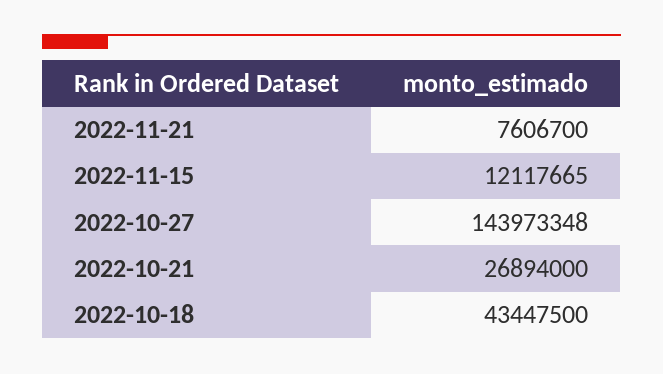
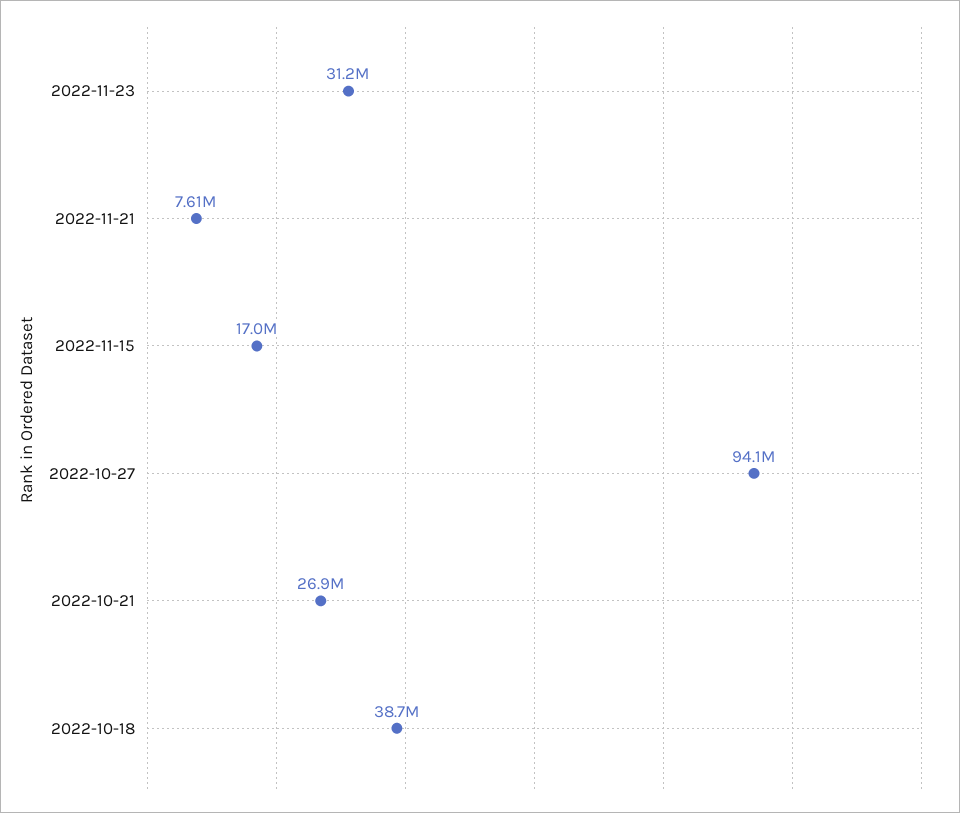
2022-11-15: 12117665 -> 17000000
2022-10-27: 143973348 -> 94100000
2022-10-18: 43447500 -> 38700000
2022-11-23: none -> 31200000

